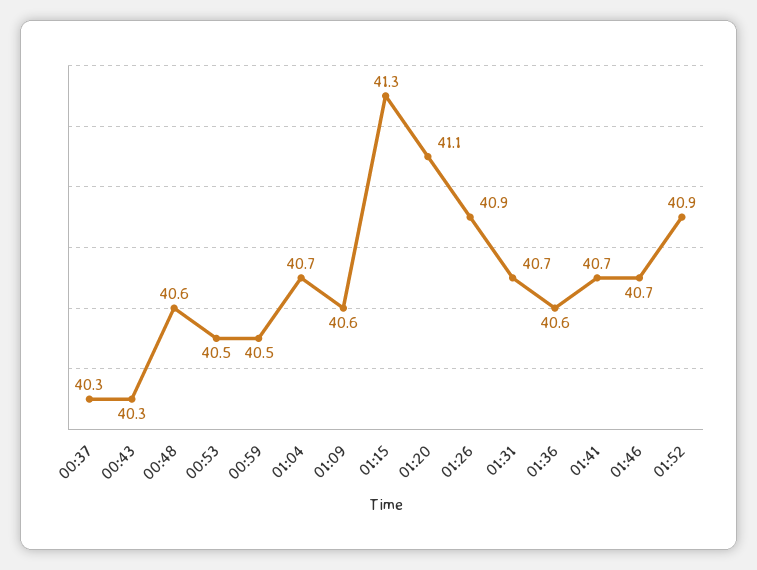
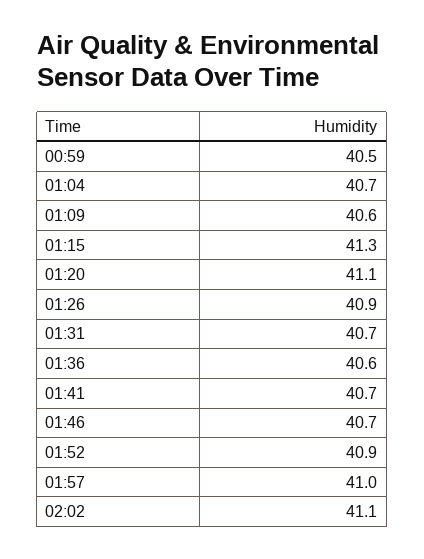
00:37: 40.3 -> none
00:43: 40.3 -> none
00:48: 40.6 -> none
00:53: 40.5 -> none
01:57: none -> 41
02:02: none -> 41.1

